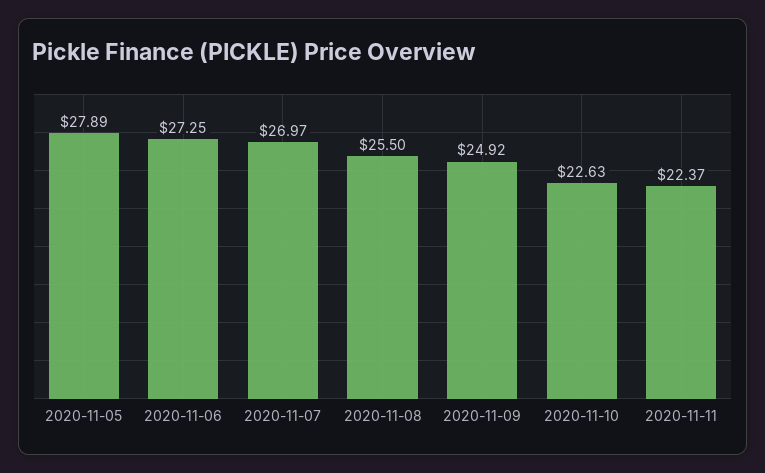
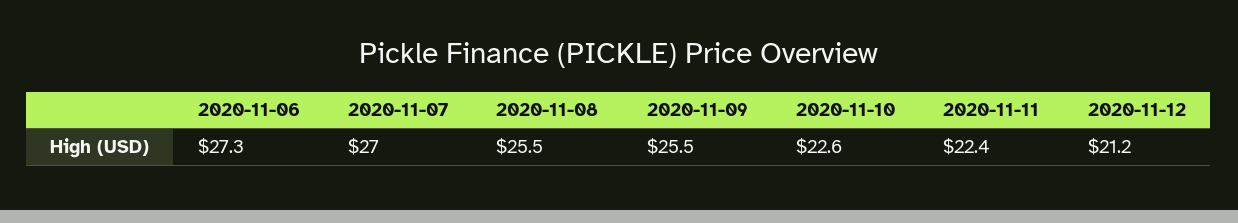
2020-11-05: 27.89 -> none
2020-11-09: 24.92 -> 25.5
2020-11-12: none -> 21.2

